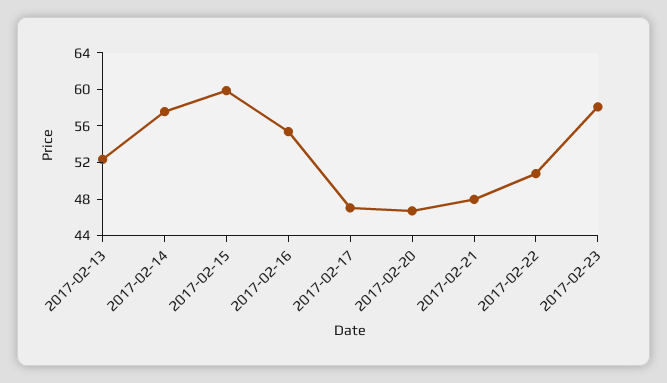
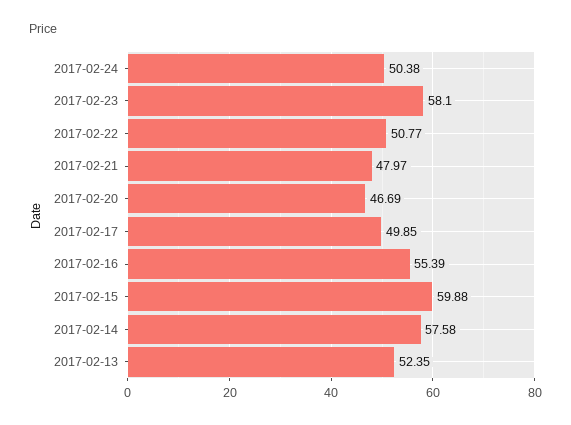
2017-02-17: 47 -> 49.85
2017-02-24: none -> 50.38

